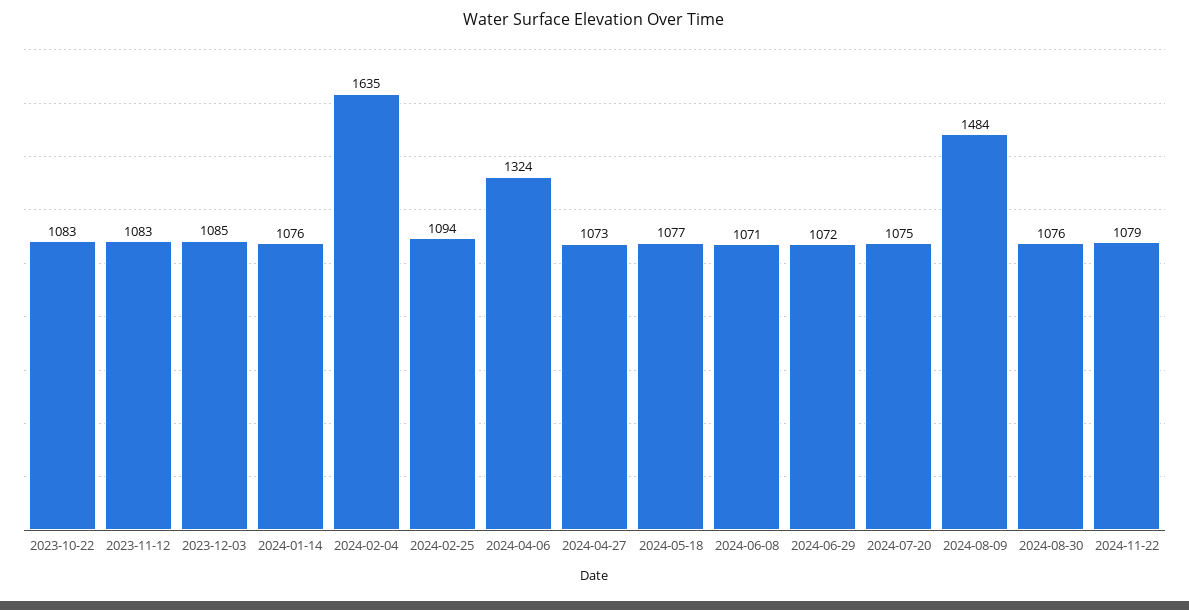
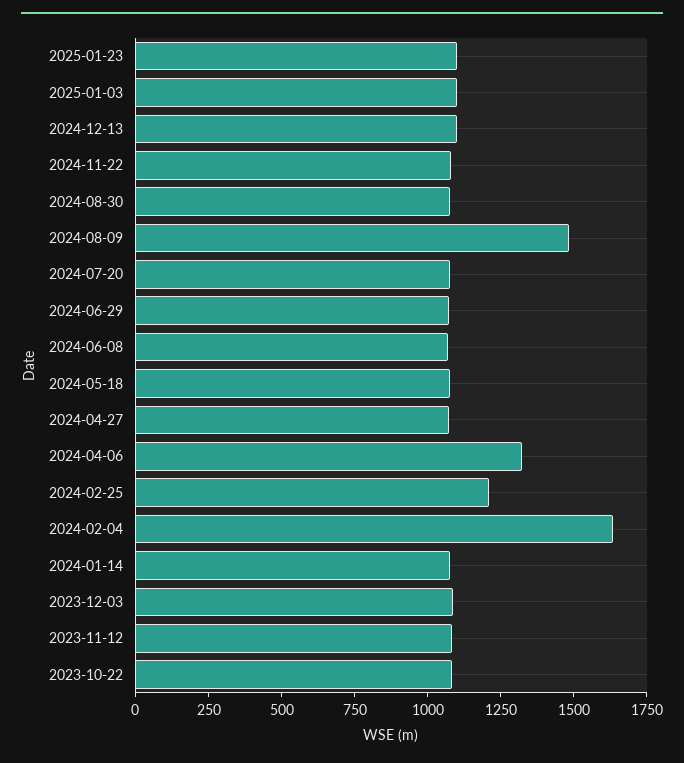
2024-02-25: 1094 -> 1200
2025-01-23: none -> 1100
2025-01-03: none -> 1100
2024-12-13: none -> 1100

